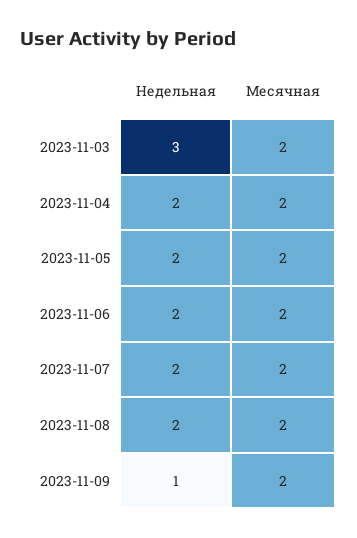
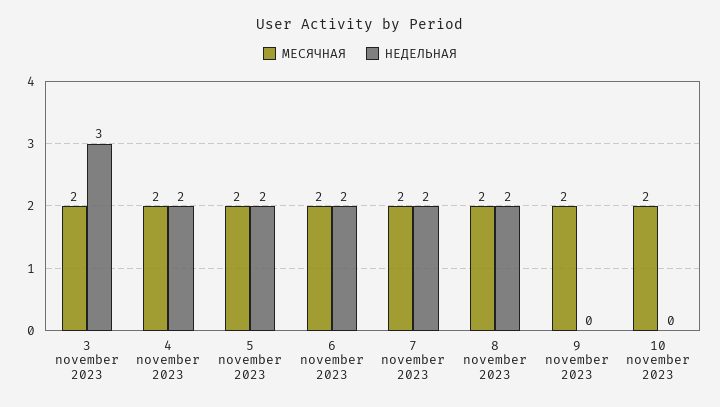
Недельная, 2023-11-09: 1 -> 0
Месячная, 10 november 2023: none -> 2
Недельная, 10 november 2023: none -> 0

